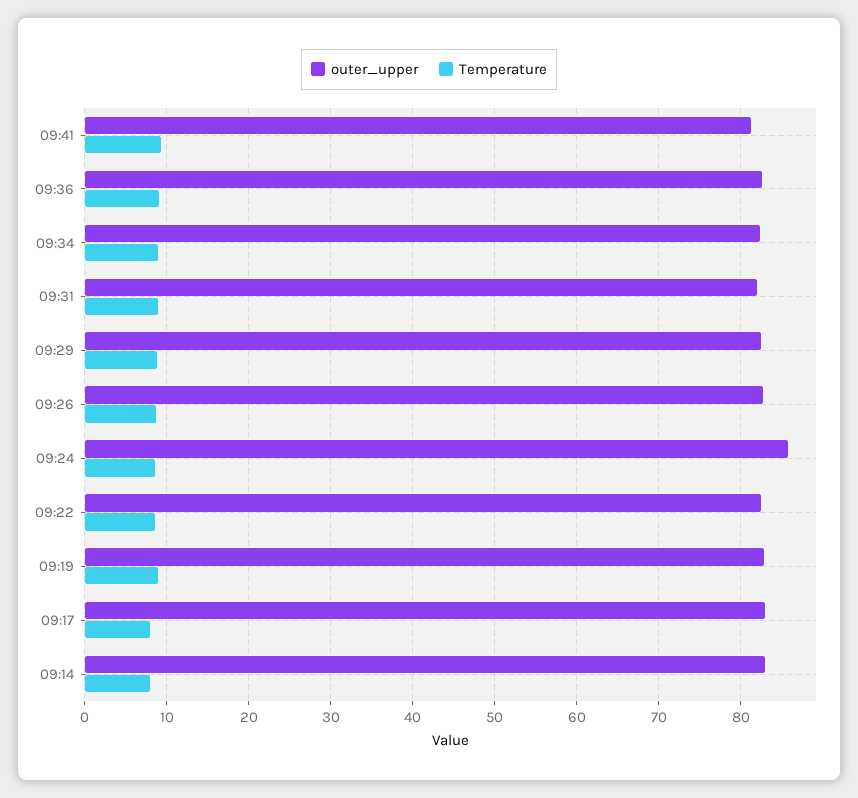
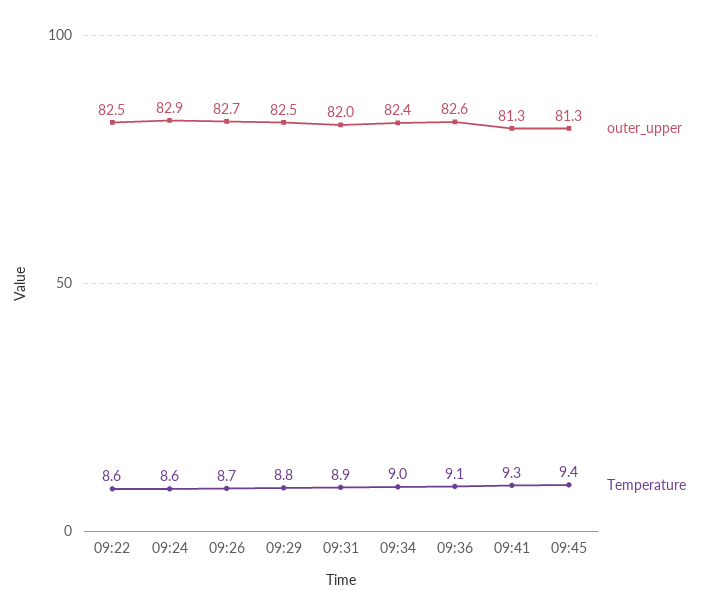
outer_upper, 09:24: 86 -> 82.9
outer_upper, 09:19: 83 -> none
Temperature, 09:19: 9 -> none
outer_upper, 09:17: 83 -> none
Temperature, 09:17: 8 -> none
outer_upper, 09:14: 83 -> none
Temperature, 09:14: 8 -> none
outer_upper, 09:45: none -> 81.3
Temperature, 09:45: none -> 9.4

